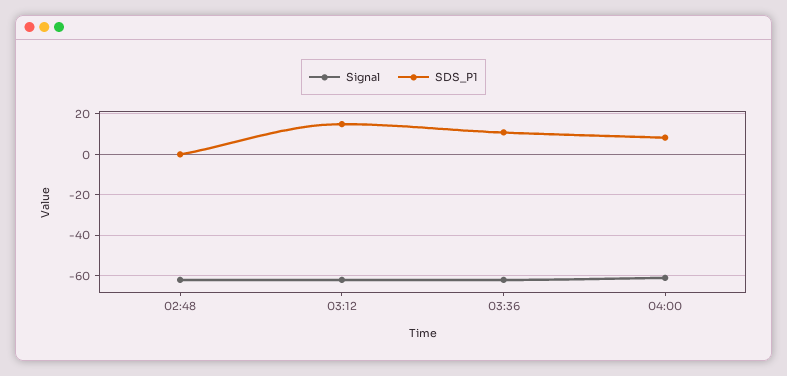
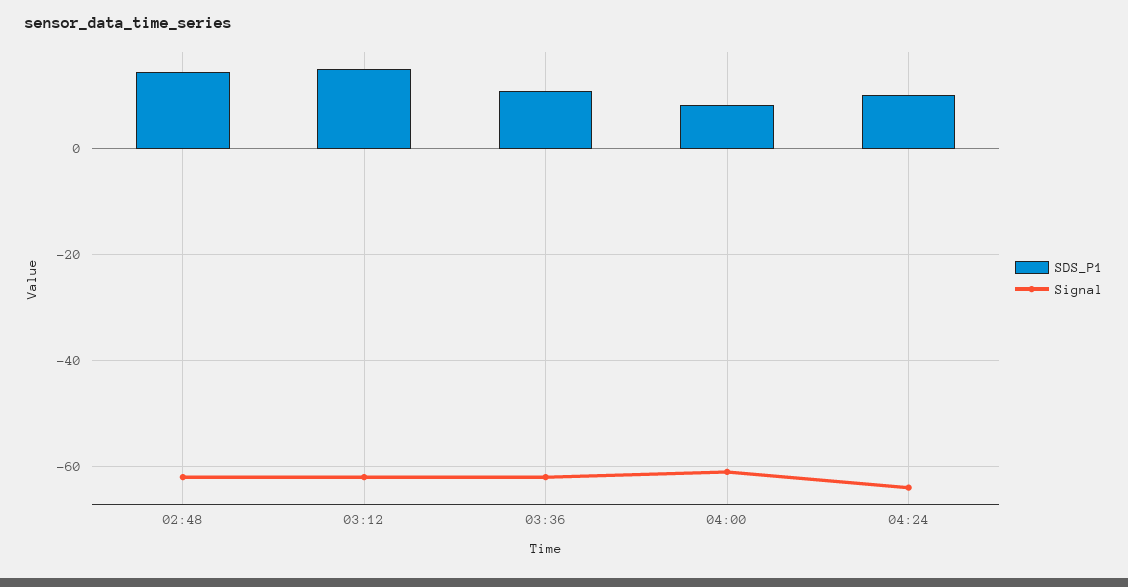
SDS_P1, 02:48: 0 -> 14
SDS_P1, 04:24: none -> 10
Signal, 04:24: none -> -64

